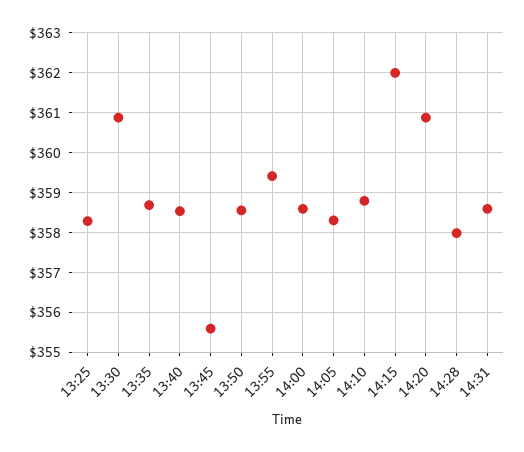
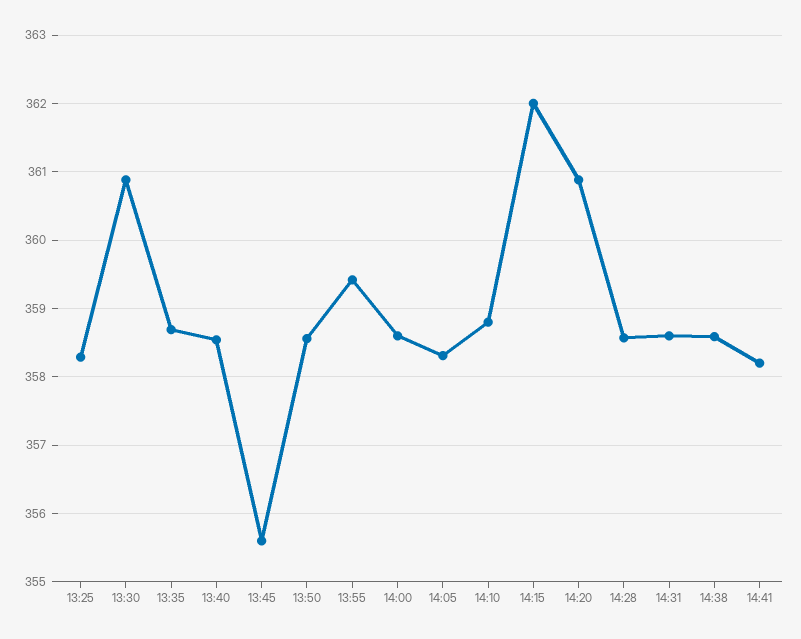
14:28: 358 -> 358.6
14:38: none -> 358.6
14:41: none -> 358.2

